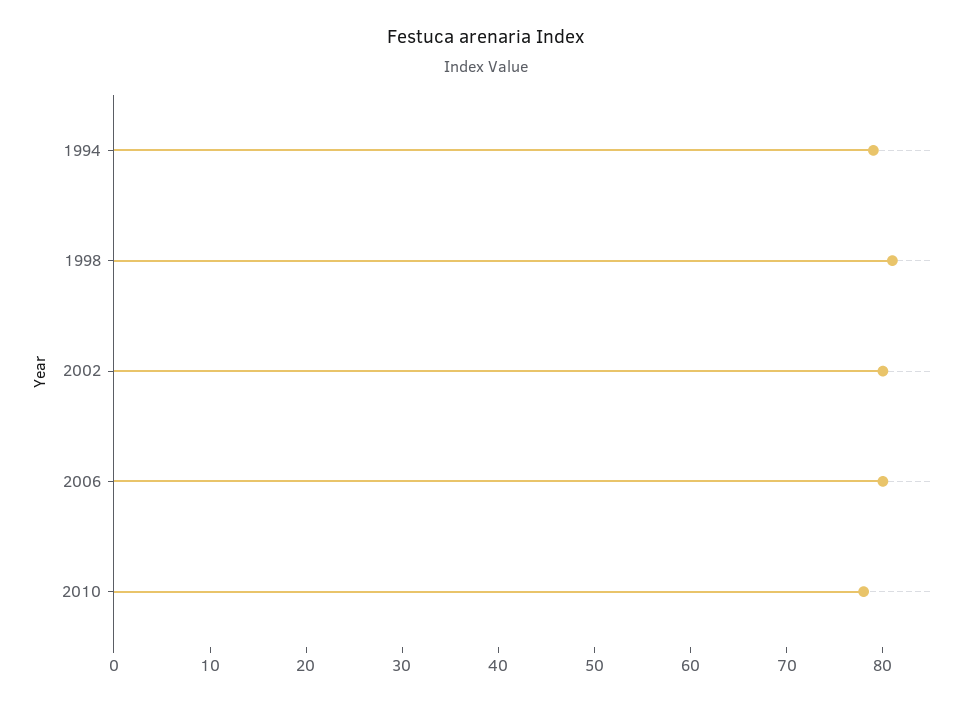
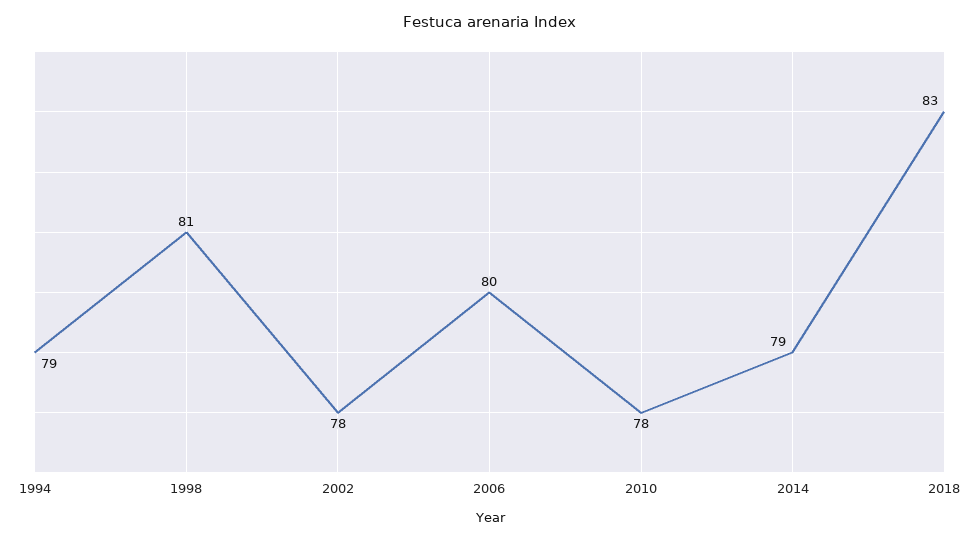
2002: 80 -> 78
2014: none -> 79
2018: none -> 83

